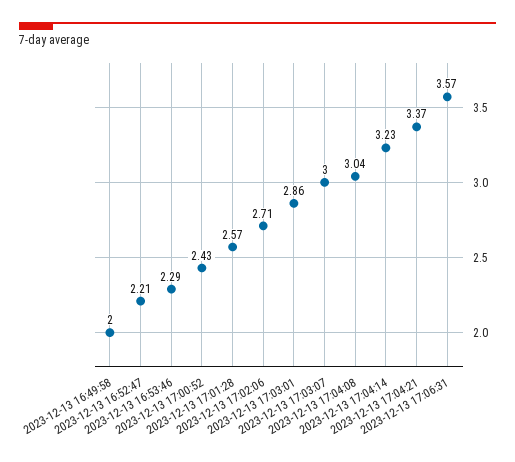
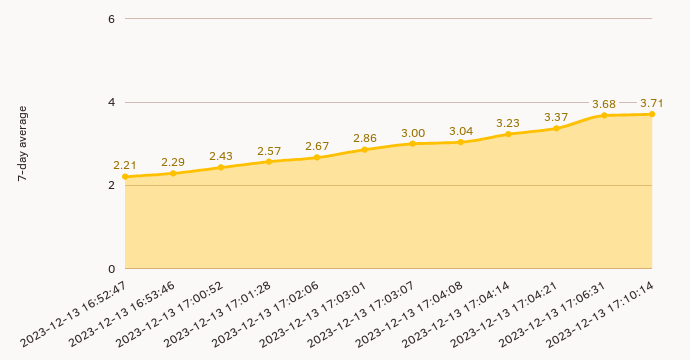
2023-12-13 16:49:58: 2 -> none
2023-12-13 17:02:06: 2.71 -> 2.67
2023-12-13 17:06:31: 3.57 -> 3.68
2023-12-13 17:10:14: none -> 3.71

